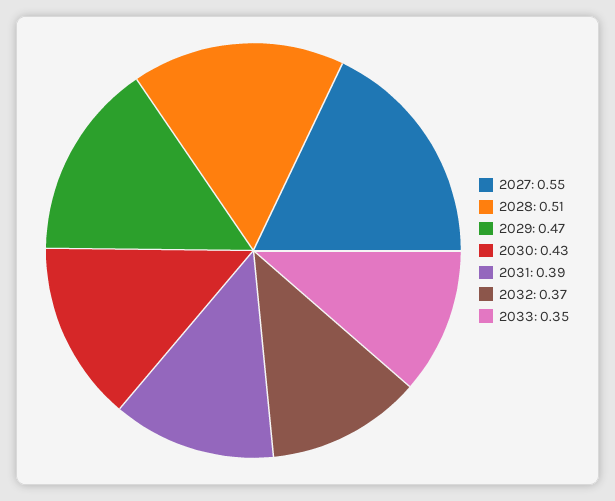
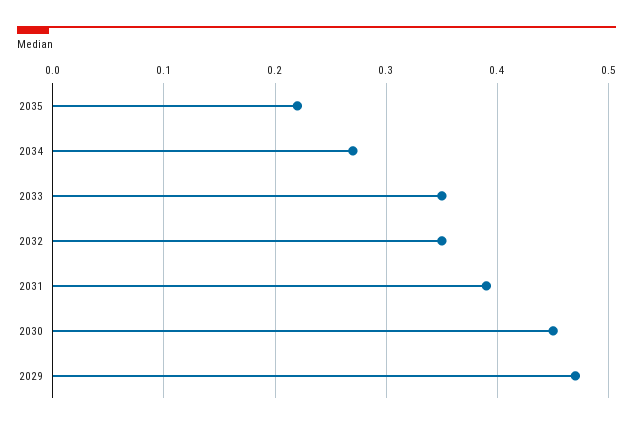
2027: 0.55 -> none
2028: 0.51 -> none
2030: 0.43 -> 0.45
2032: 0.37 -> 0.35
2035: none -> 0.22
2034: none -> 0.27

